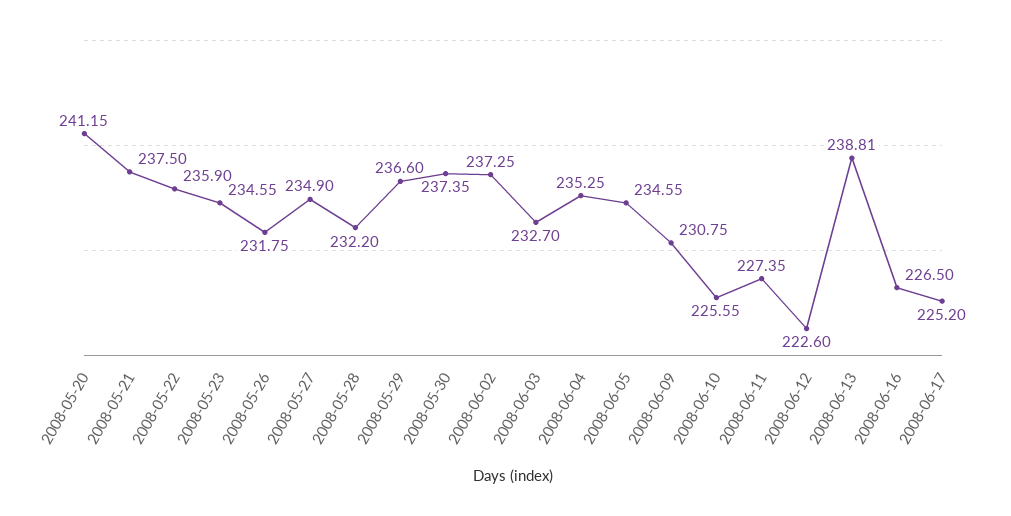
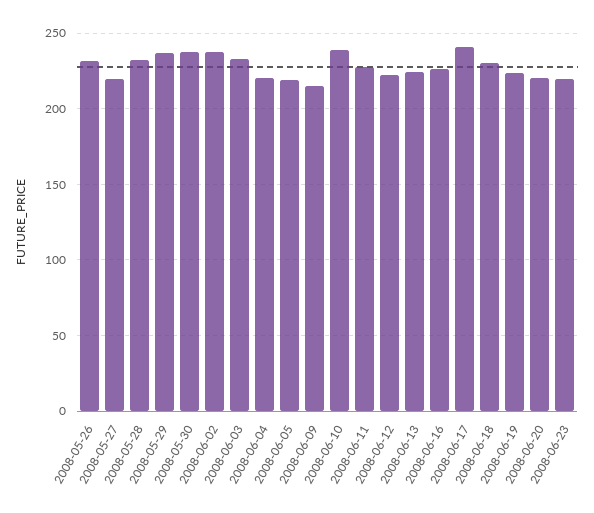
2008-05-20: 241.15 -> none
2008-05-21: 237.5 -> none
2008-05-22: 235.9 -> none
2008-05-23: 234.55 -> none
2008-05-27: 234.9 -> 220
2008-06-04: 235.25 -> 220
2008-06-05: 234.55 -> 220
2008-06-09: 230.75 -> 215
2008-06-10: 225.55 -> 240
2008-06-13: 238.81 -> 225
2008-06-17: 225.2 -> 240
2008-06-18: none -> 230
2008-06-19: none -> 225
2008-06-20: none -> 220
2008-06-23: none -> 220

